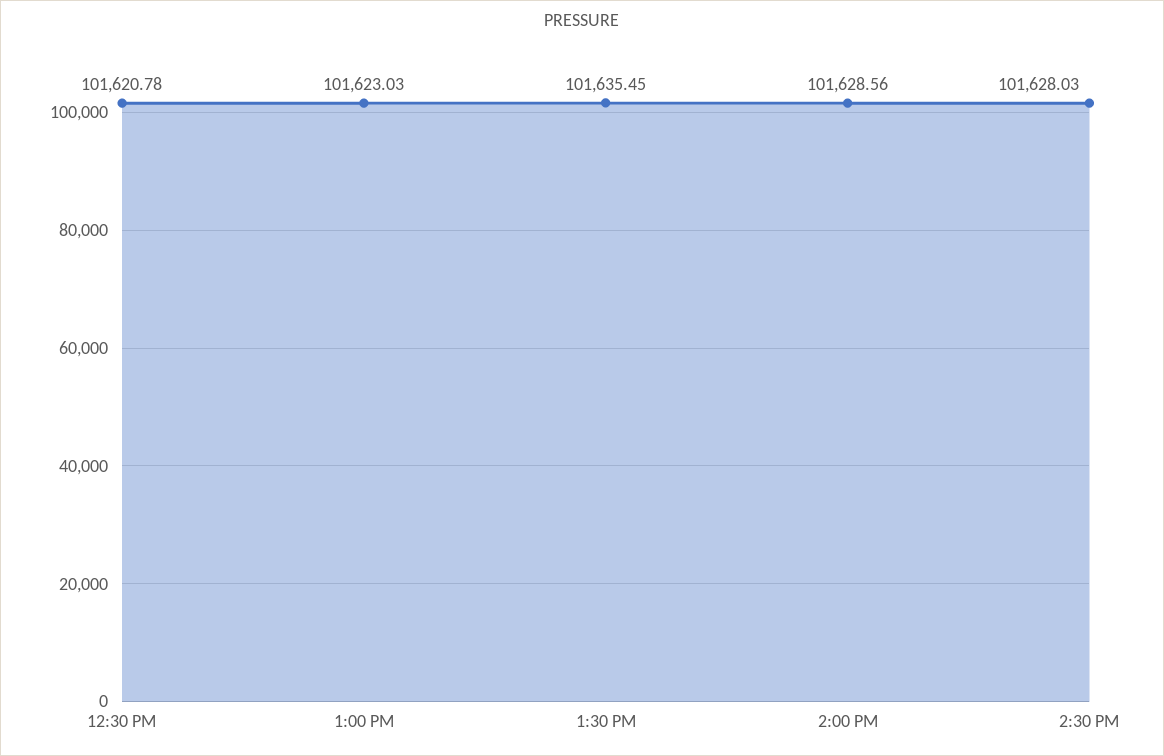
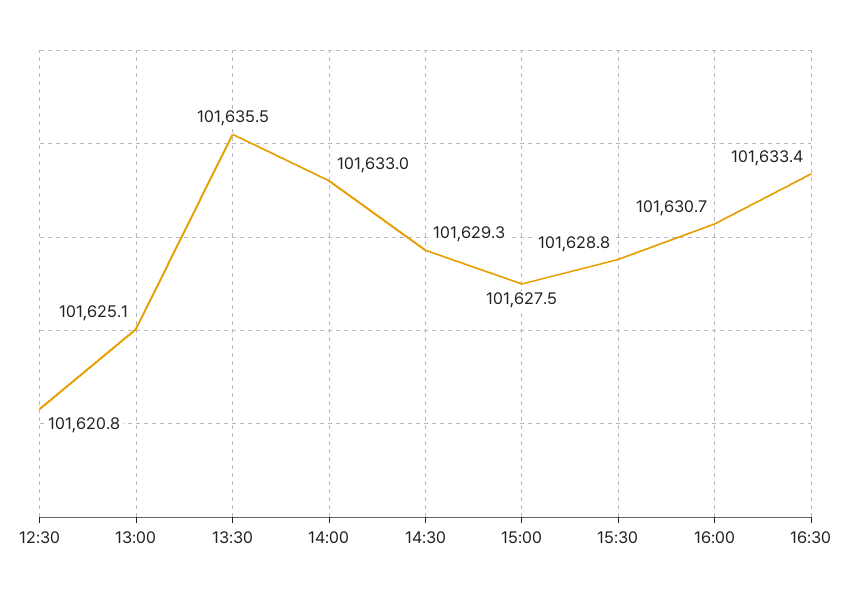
1:00 PM: 101623.03 -> 101625.1
2:00 PM: 101628.56 -> 101633
2:30 PM: 101628.03 -> 101629.3
15:00: none -> 101627.5
15:30: none -> 101628.8
16:00: none -> 101630.7
16:30: none -> 101633.4

